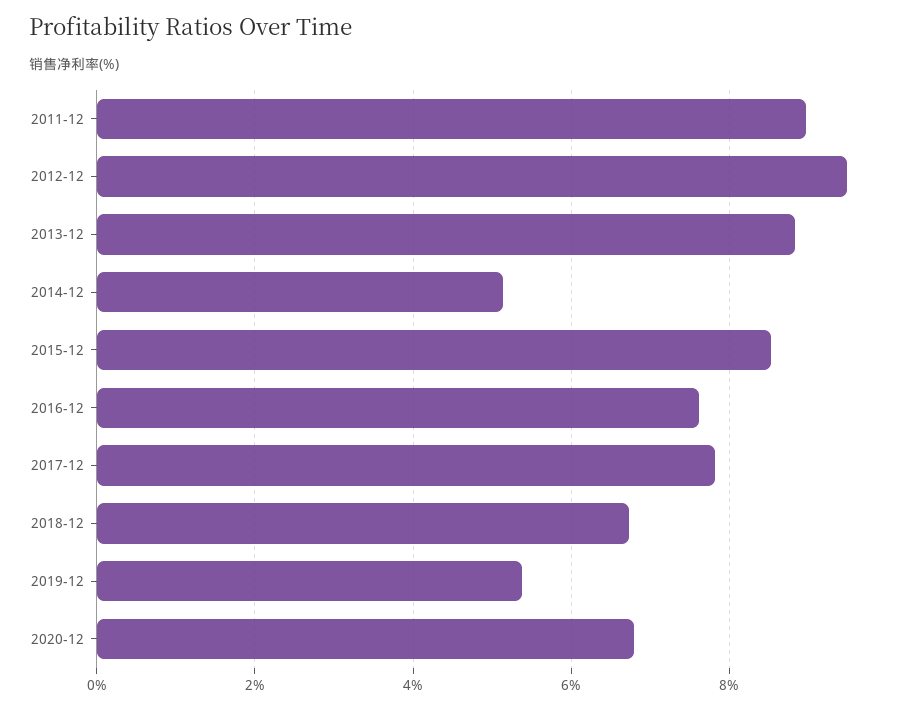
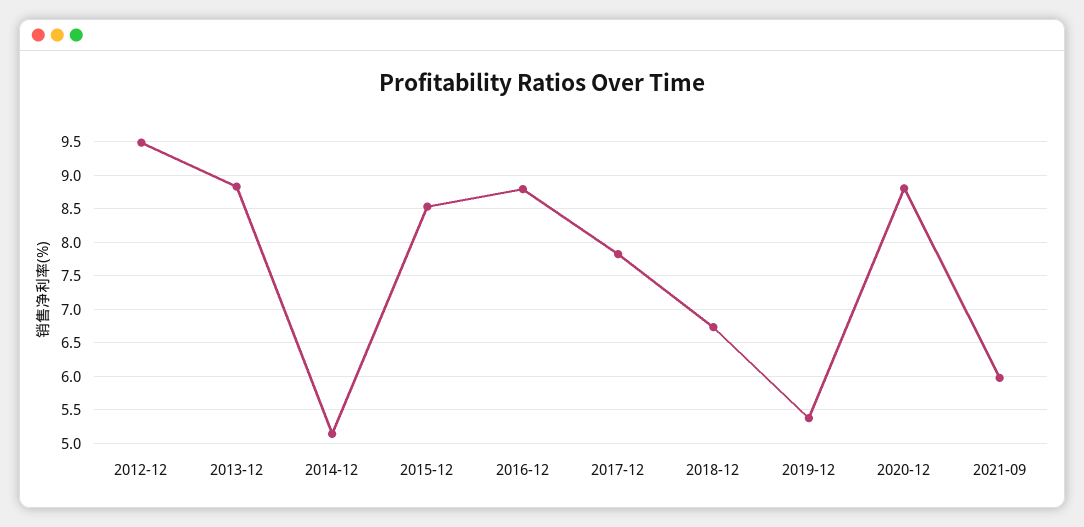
2011-12: 9 -> none
2016-12: 7.6 -> 8.8
2020-12: 6.8 -> 8.8
2021-09: none -> 6

